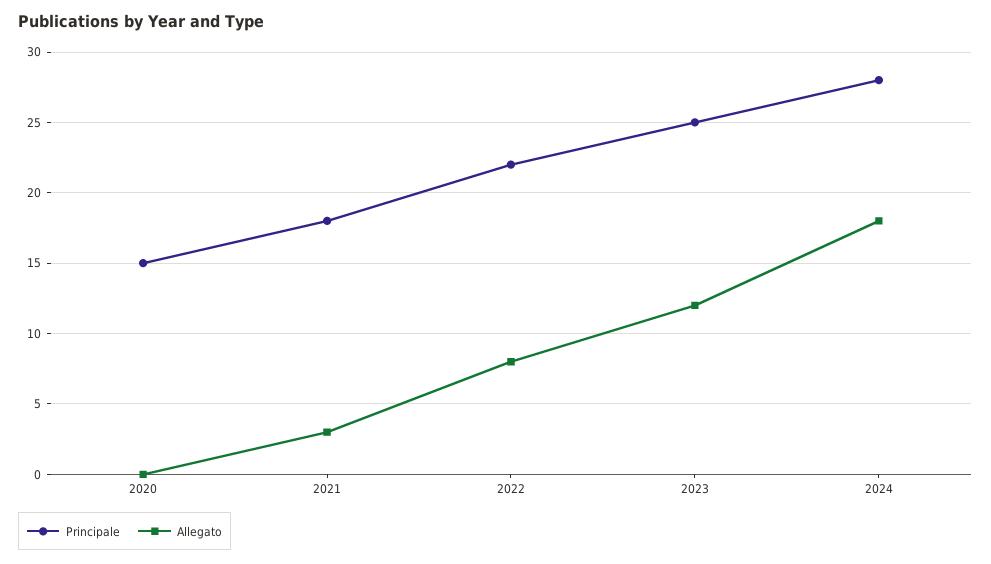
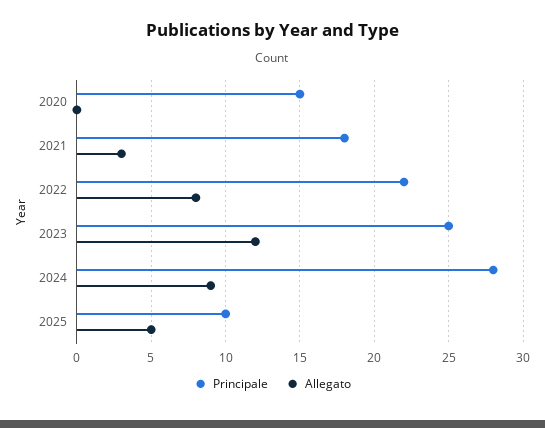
Allegato, 2024: 18 -> 9
Principale, 2025: none -> 10
Allegato, 2025: none -> 5

